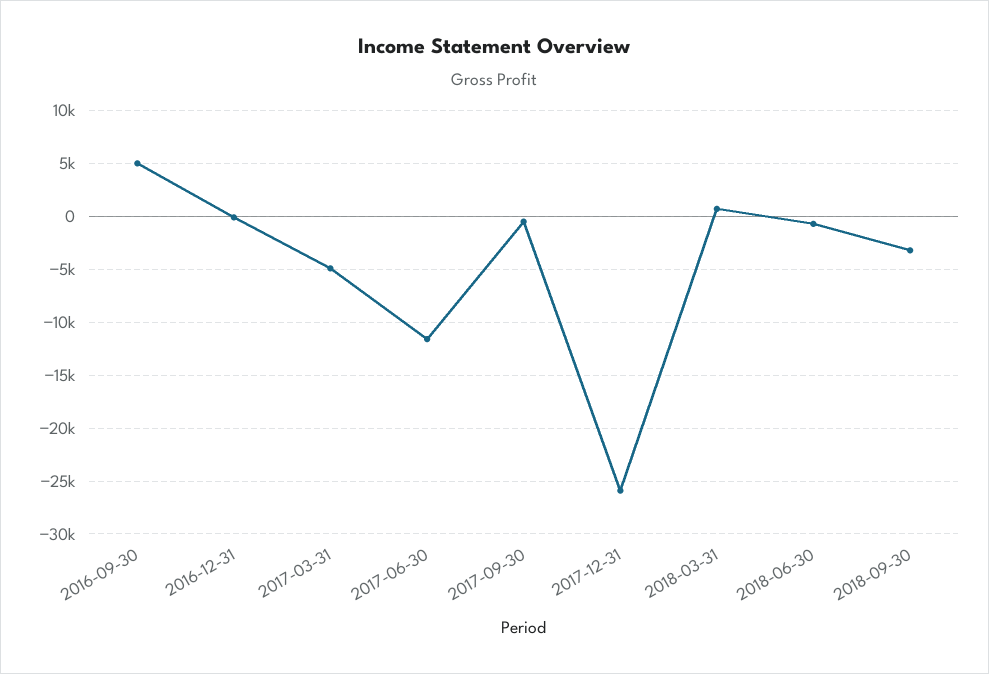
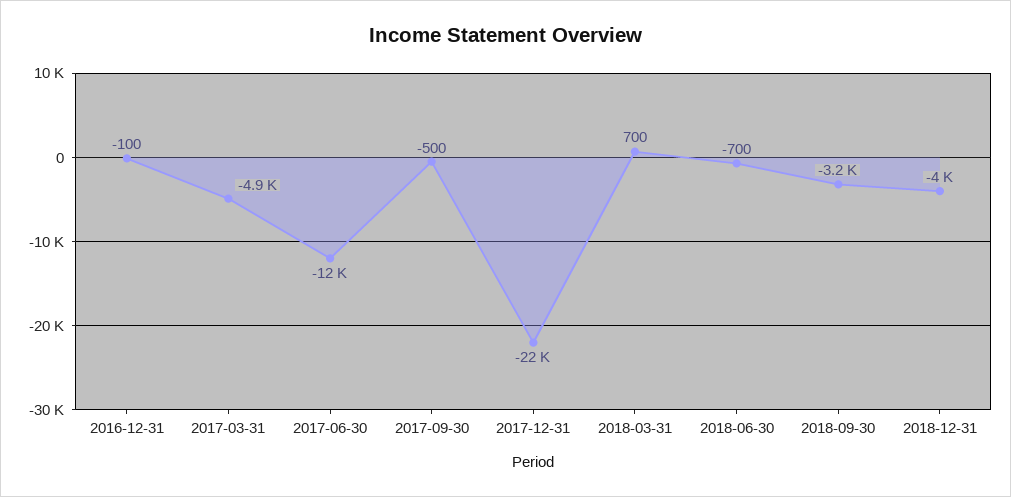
2016-09-30: 5000 -> none
2017-12-31: -26000 -> -22000
2018-12-31: none -> -4000

